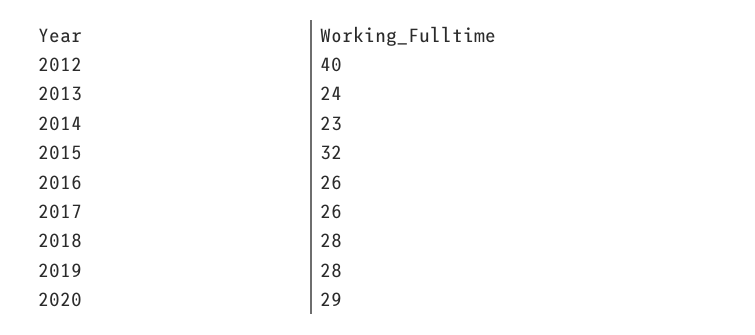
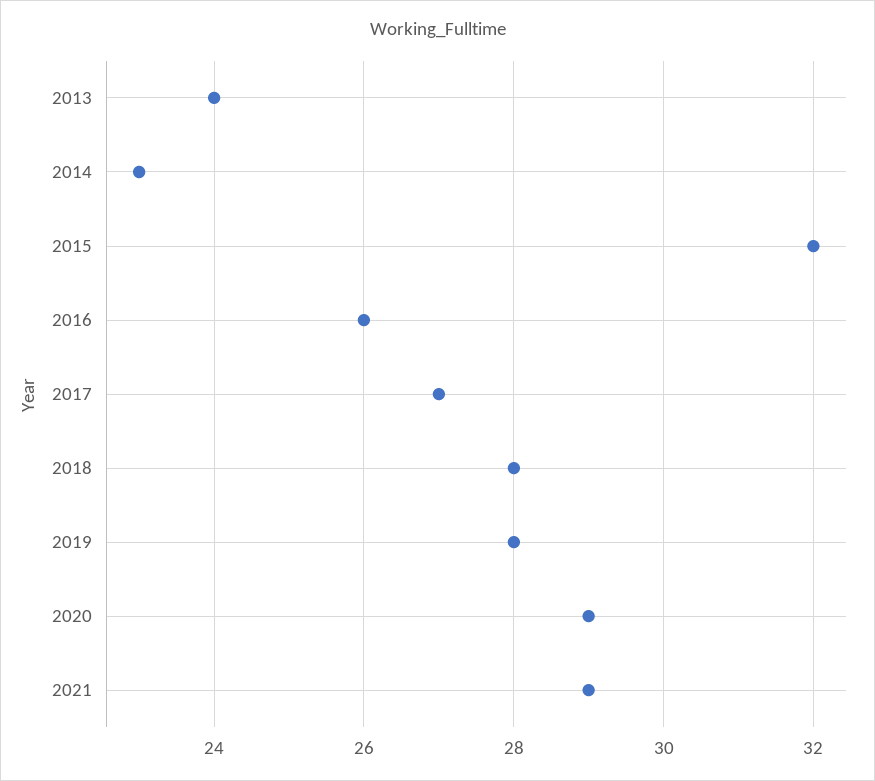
2012: 40 -> none
2017: 26 -> 27
2021: none -> 29

